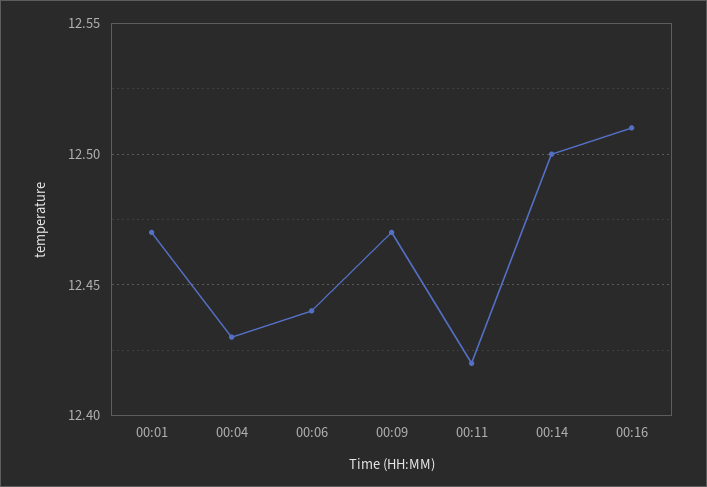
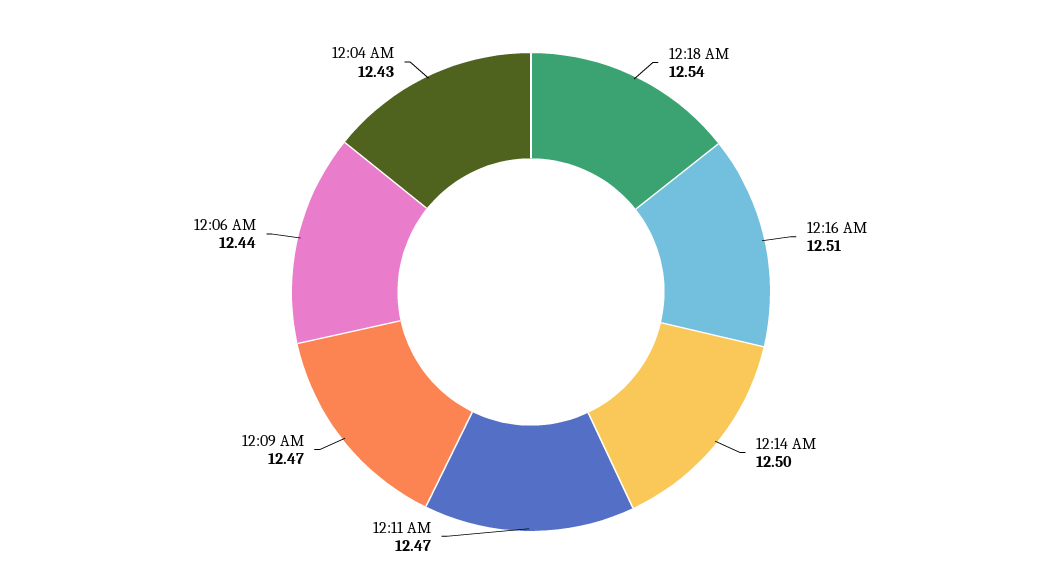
00:01: 12.47 -> none
00:11: 12.42 -> 12.47
12:18 AM: none -> 12.54

